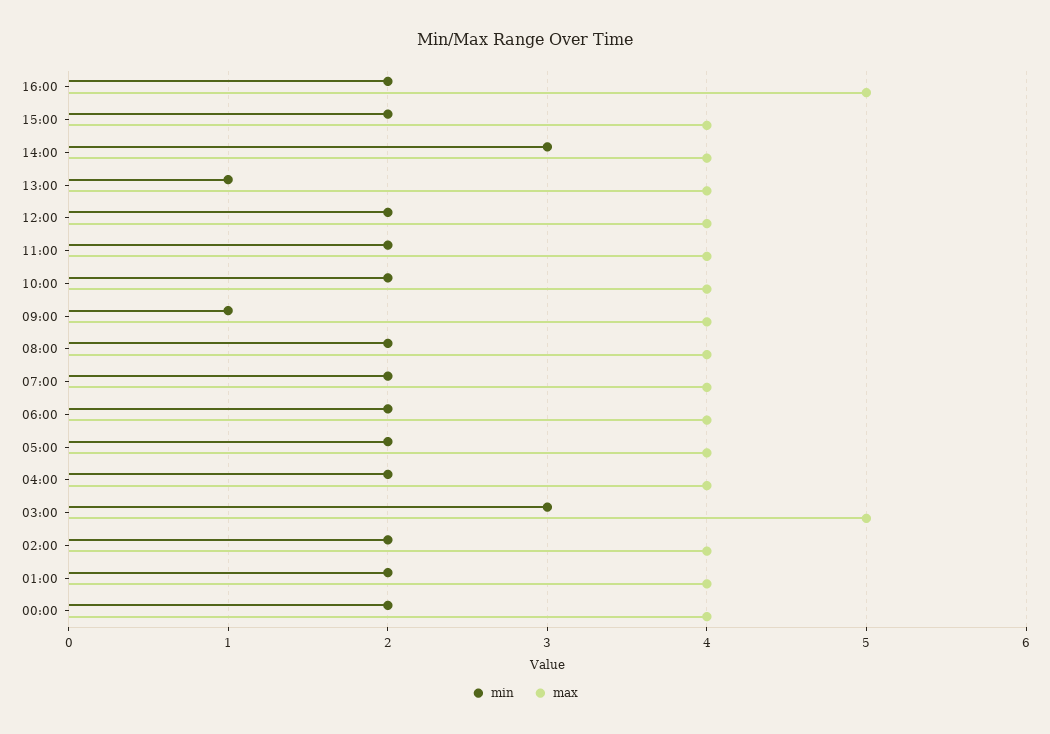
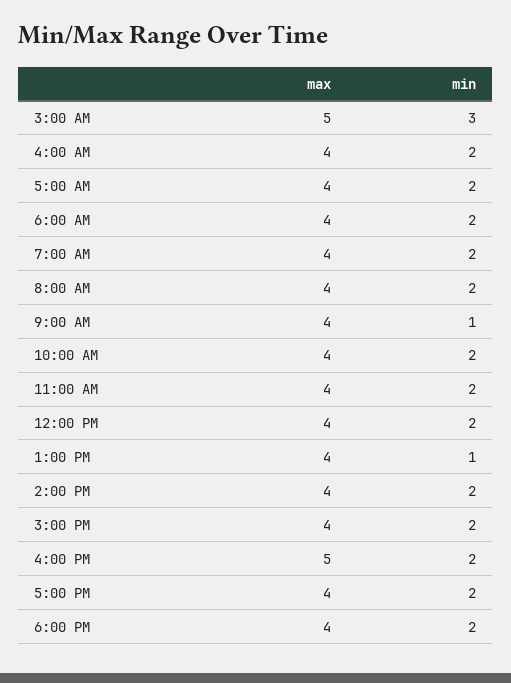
min, 14:00: 3 -> 2
min, 02:00: 2 -> none
max, 02:00: 4 -> none
min, 01:00: 2 -> none
max, 01:00: 4 -> none
min, 00:00: 2 -> none
max, 00:00: 4 -> none
max, 5:00 PM: none -> 4
min, 5:00 PM: none -> 2
max, 6:00 PM: none -> 4
min, 6:00 PM: none -> 2

